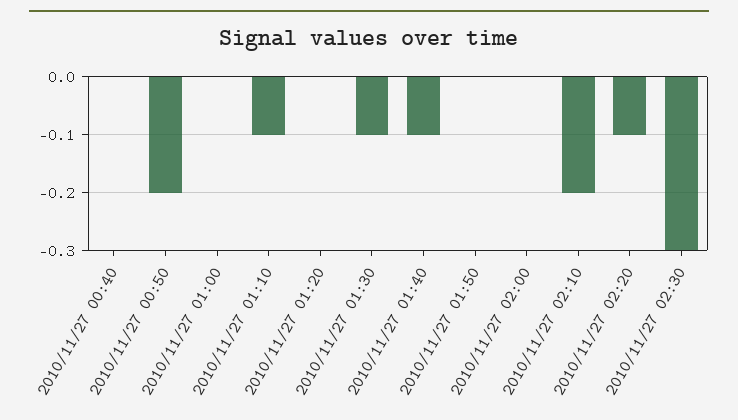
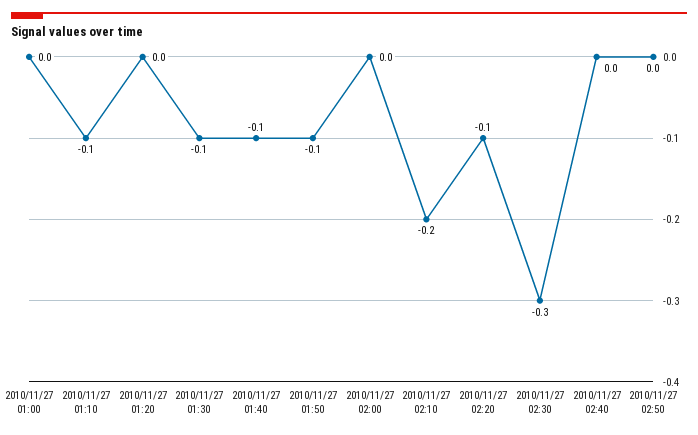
2010/11/27 00:40: 0 -> none
2010/11/27 00:50: -0.2 -> none
2010/11/27 01:50: 0 -> -0.1
2010/11/27 02:40: none -> 0
2010/11/27 02:50: none -> 0

